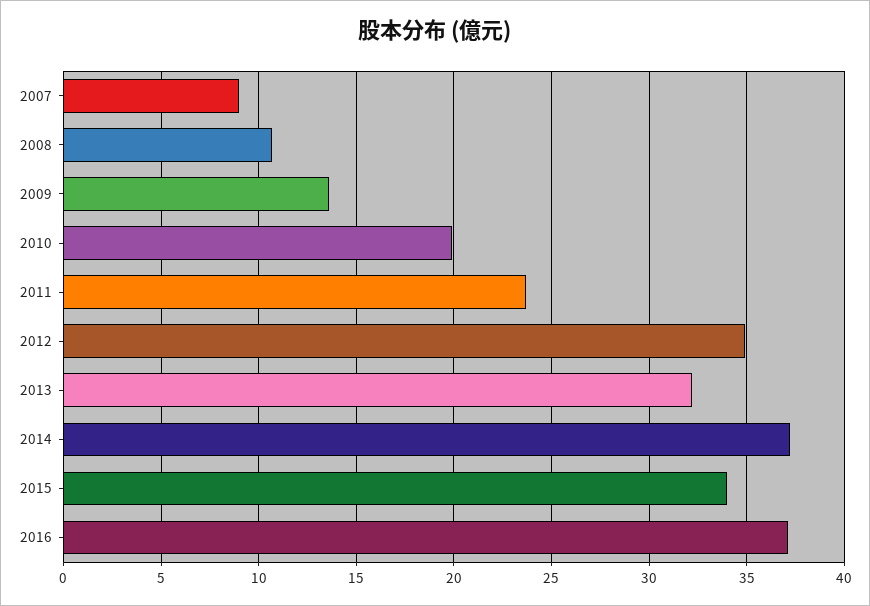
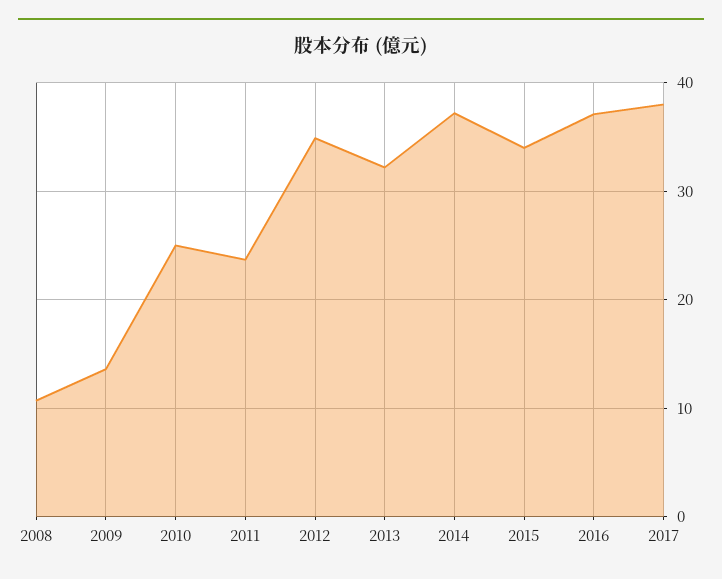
2007: 9 -> none
2010: 20 -> 25
2017: none -> 38

